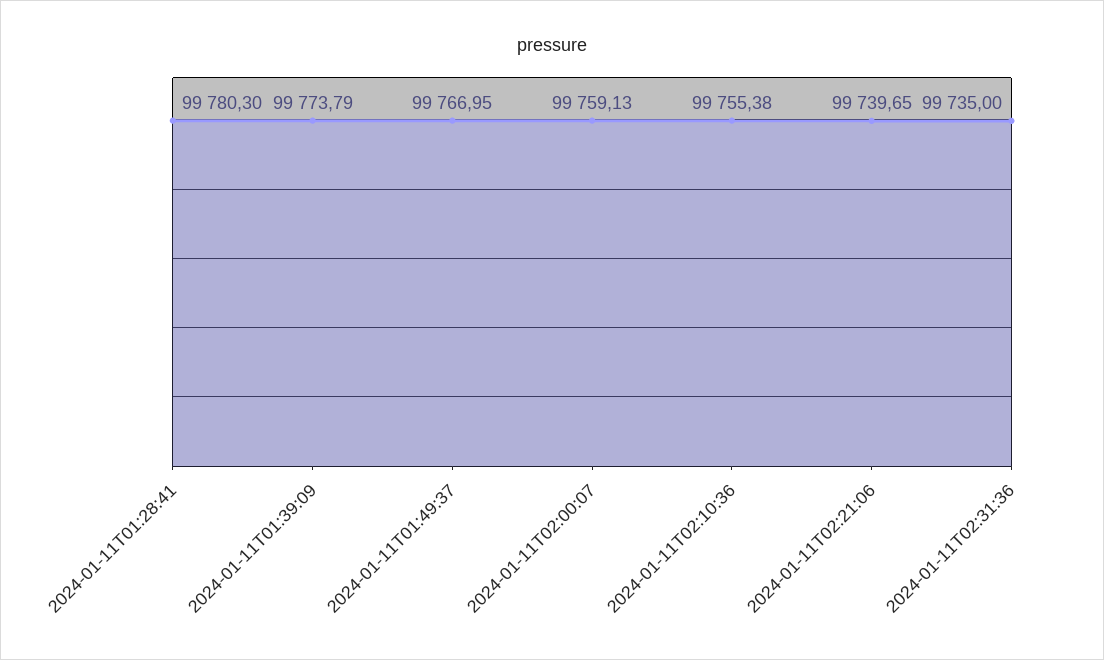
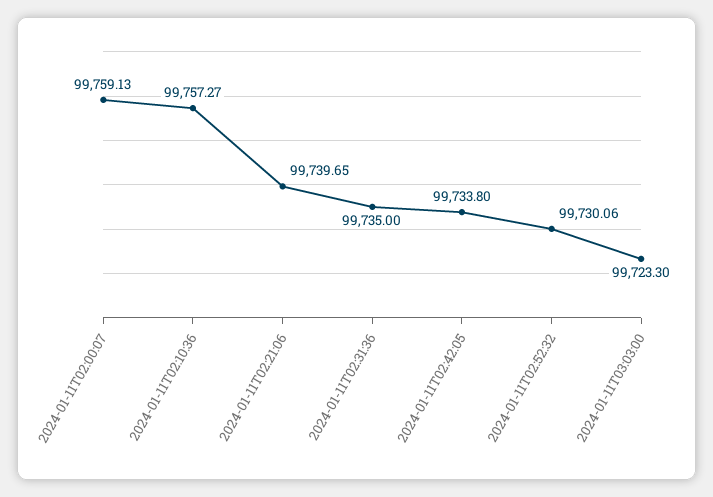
2024-01-11T01:28:41: 99780.3 -> none
2024-01-11T01:39:09: 99773.79 -> none
2024-01-11T01:49:37: 99766.95 -> none
2024-01-11T02:10:36: 99755.38 -> 99757.27
2024-01-11T02:42:05: none -> 99733.8
2024-01-11T02:52:32: none -> 99730.06
2024-01-11T03:03:00: none -> 99723.3

